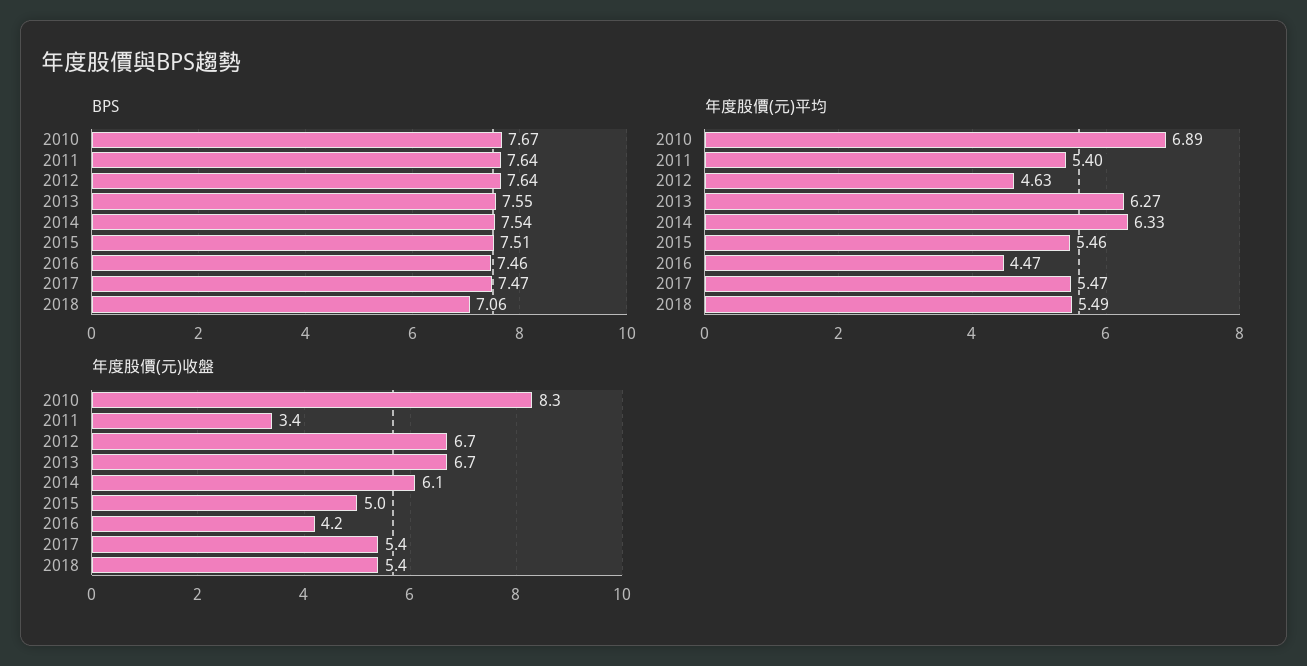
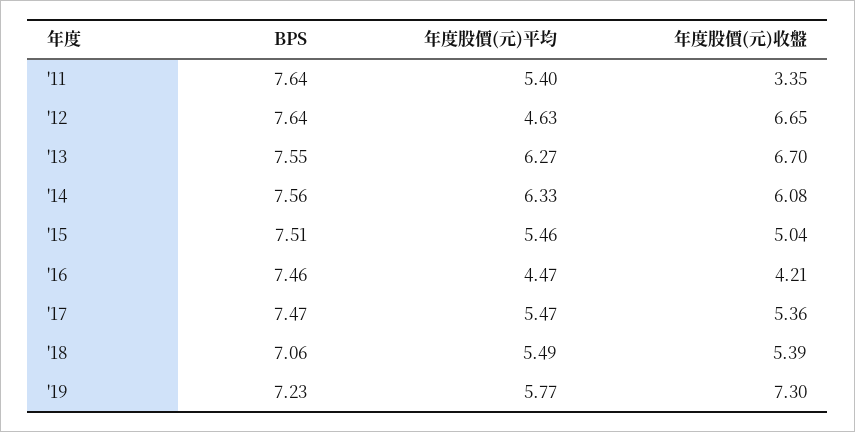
BPS, 2010: 7.67 -> none
BPS, 2014: 7.54 -> 7.56
年度股價(元)平均, 2010: 6.89 -> none
年度股價(元)收盤, 2010: 8.3 -> none
BPS, '19: none -> 7.23
年度股價(元)平均, '19: none -> 5.77
年度股價(元)收盤, '19: none -> 7.3

